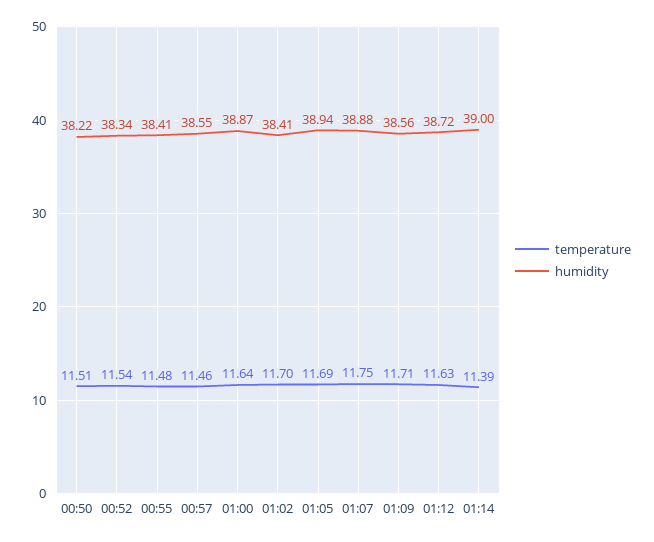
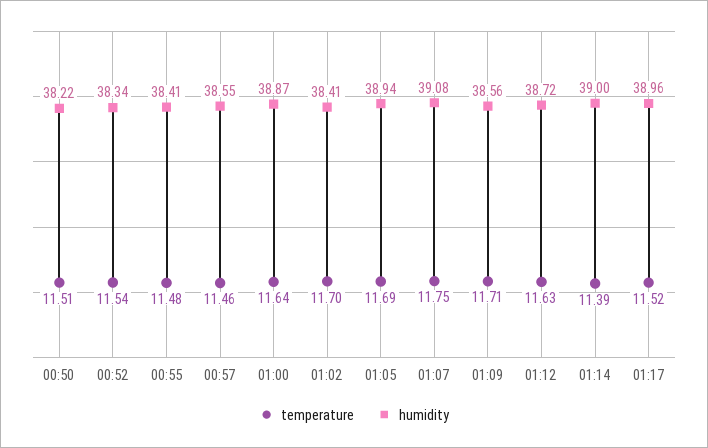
humidity, 01:07: 38.88 -> 39.08
temperature, 01:17: none -> 11.52
humidity, 01:17: none -> 38.96

